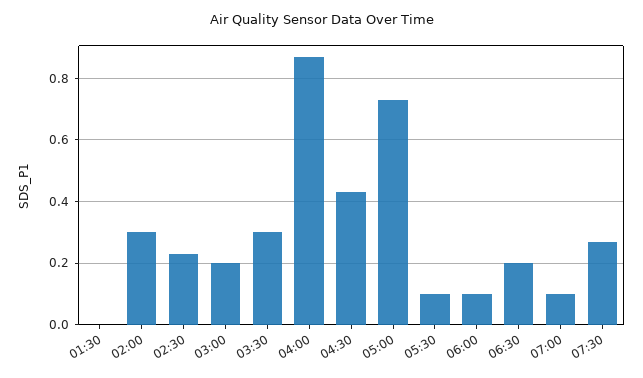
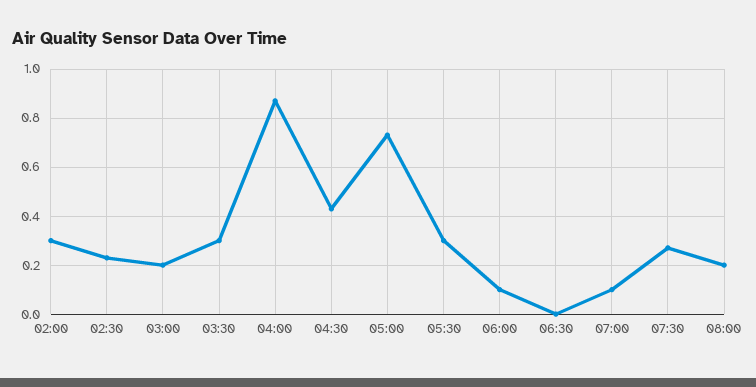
01:30: 0 -> none
05:30: 0.1 -> 0.3
06:30: 0.2 -> 0
08:00: none -> 0.2

